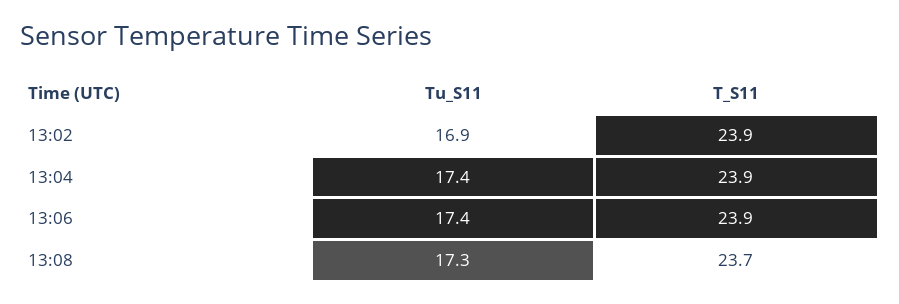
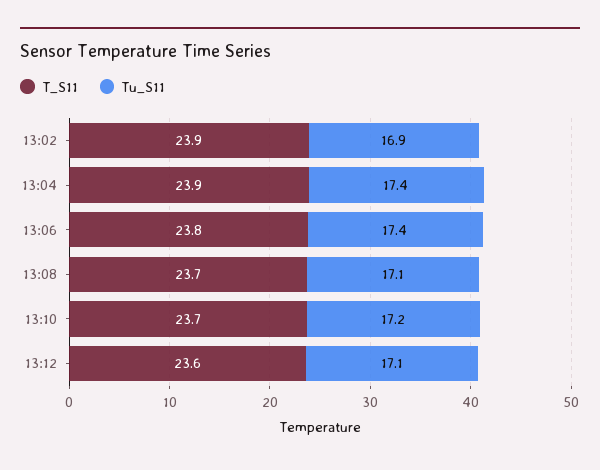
T_S11, 13:06: 23.9 -> 23.8
Tu_S11, 13:08: 17.3 -> 17.1
T_S11, 13:10: none -> 23.7
Tu_S11, 13:10: none -> 17.2
T_S11, 13:12: none -> 23.6
Tu_S11, 13:12: none -> 17.1

